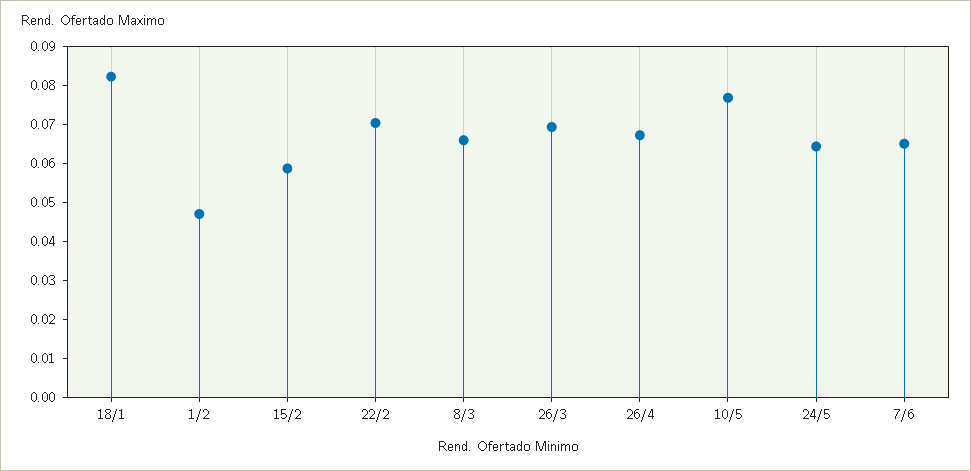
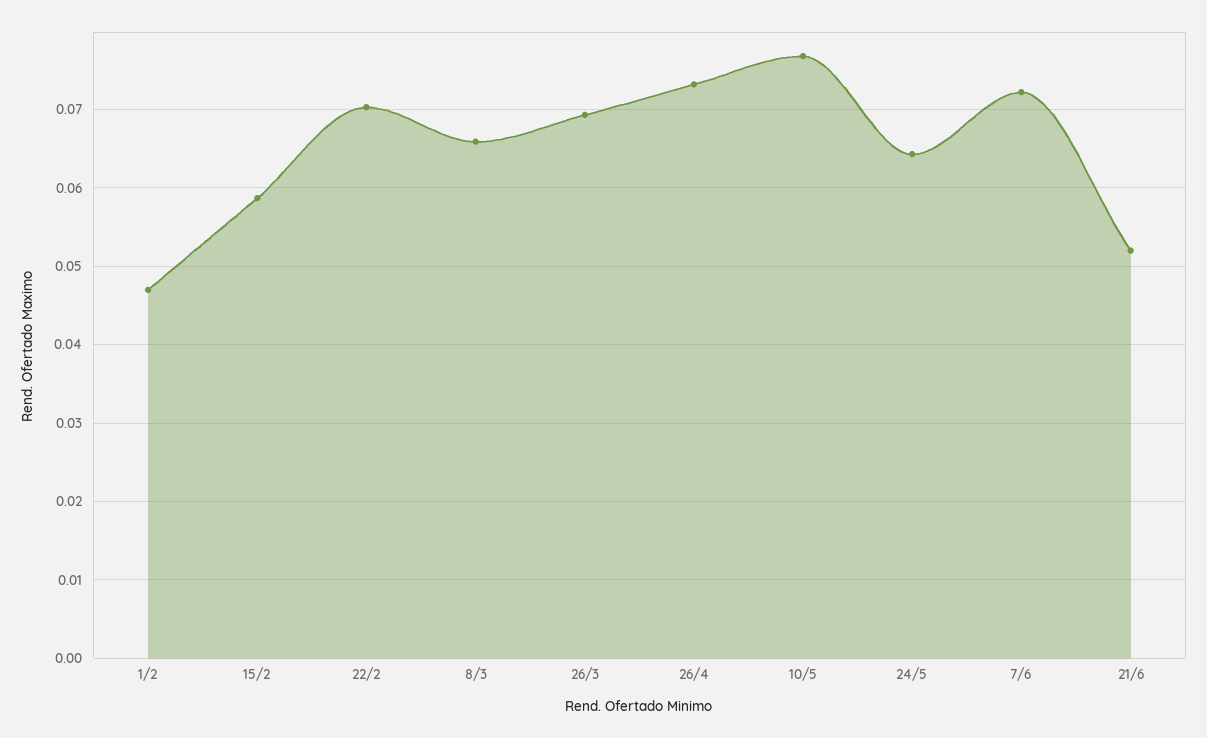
18/1: 0.0825 -> none
26/4: 0.0675 -> 0.073
7/6: 0.065 -> 0.072
21/6: none -> 0.052

